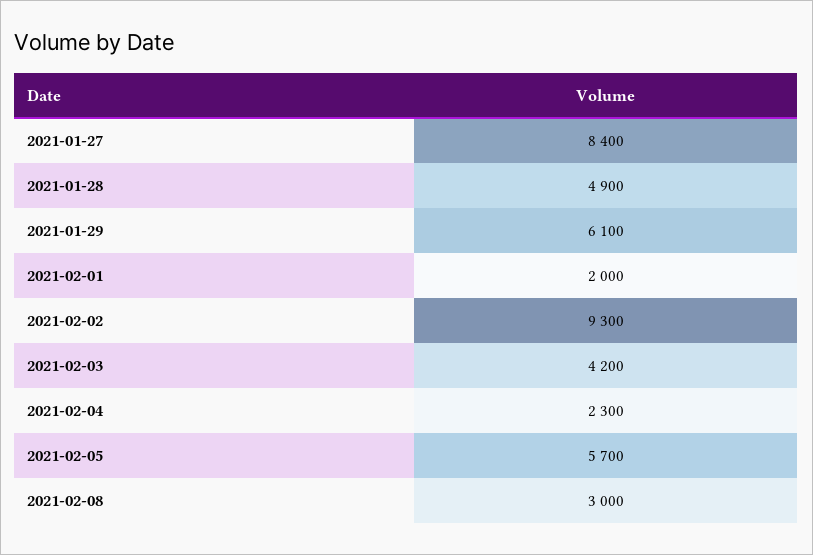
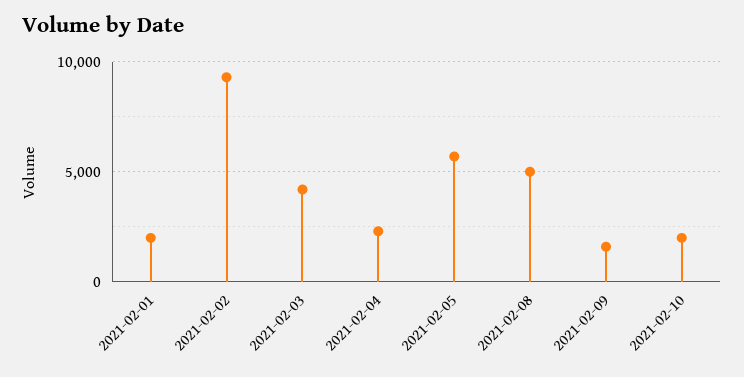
2021-01-27: 8400 -> none
2021-01-28: 4900 -> none
2021-01-29: 6100 -> none
2021-02-08: 3000 -> 5000
2021-02-09: none -> 1500
2021-02-10: none -> 2000

